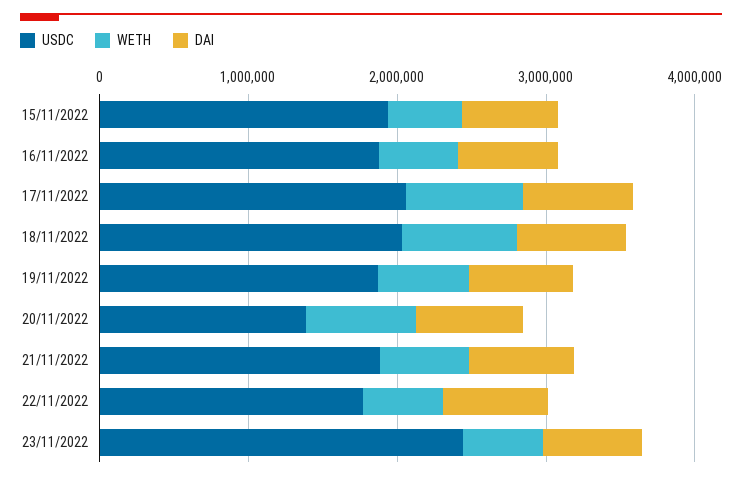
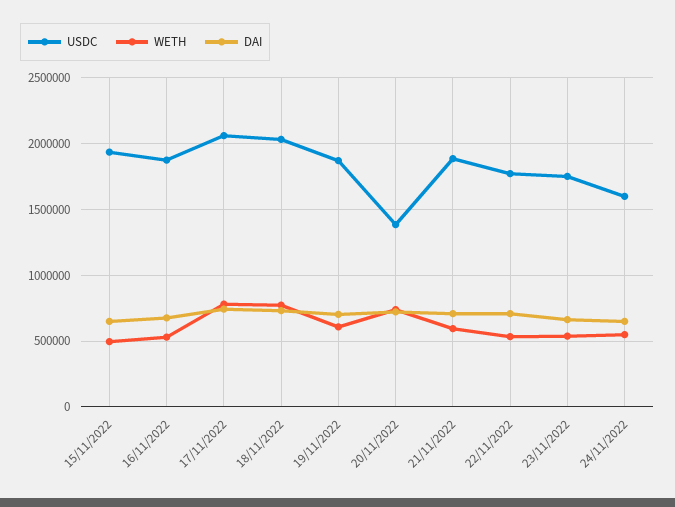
USDC, 23/11/2022: 2400000 -> 1750000
USDC, 24/11/2022: none -> 1600000
WETH, 24/11/2022: none -> 550000
DAI, 24/11/2022: none -> 650000

